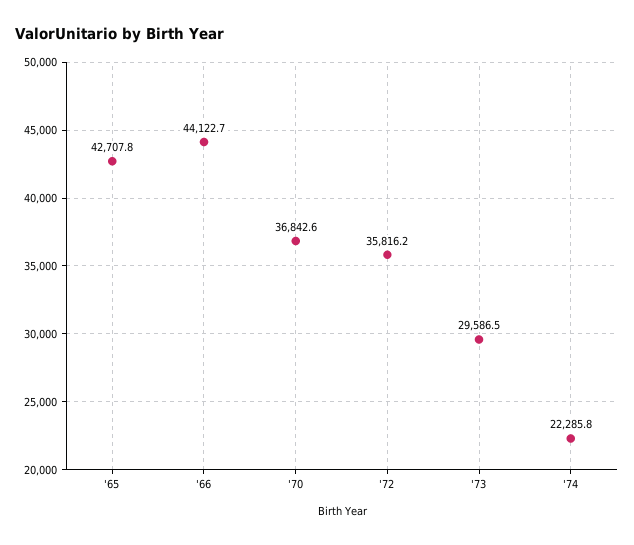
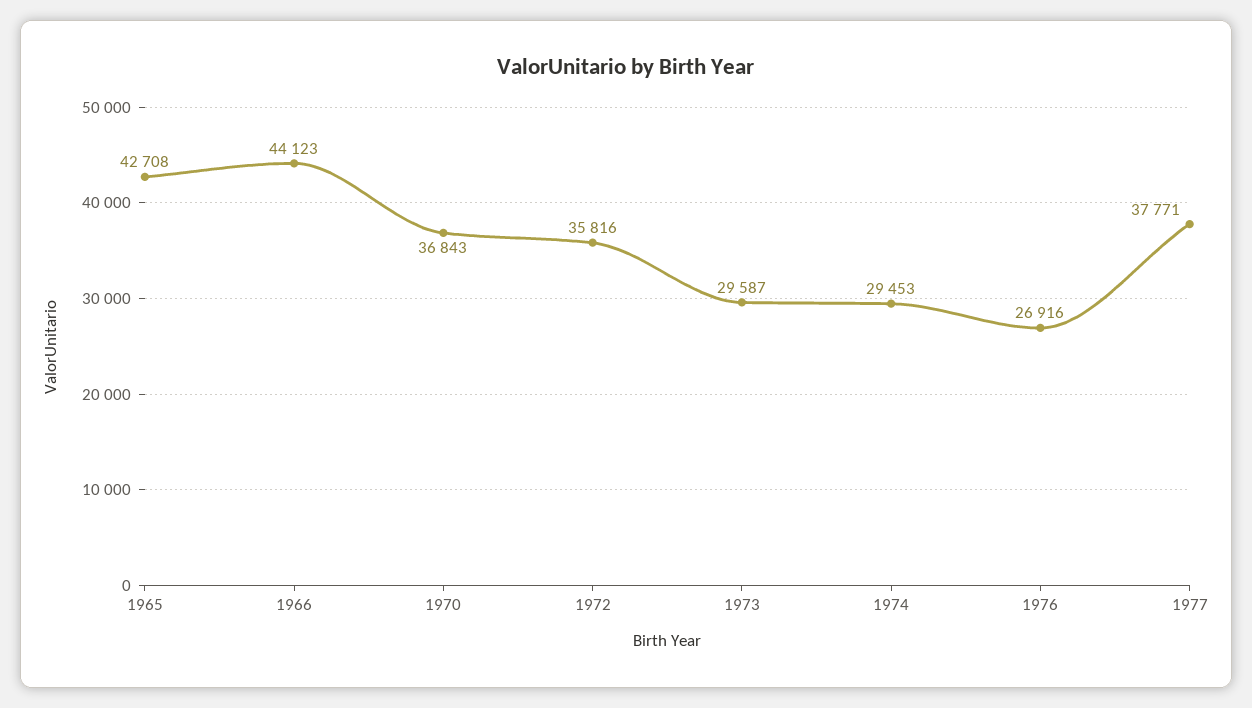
'74: 22285.8 -> 29453
1976: none -> 26916
1977: none -> 37771

